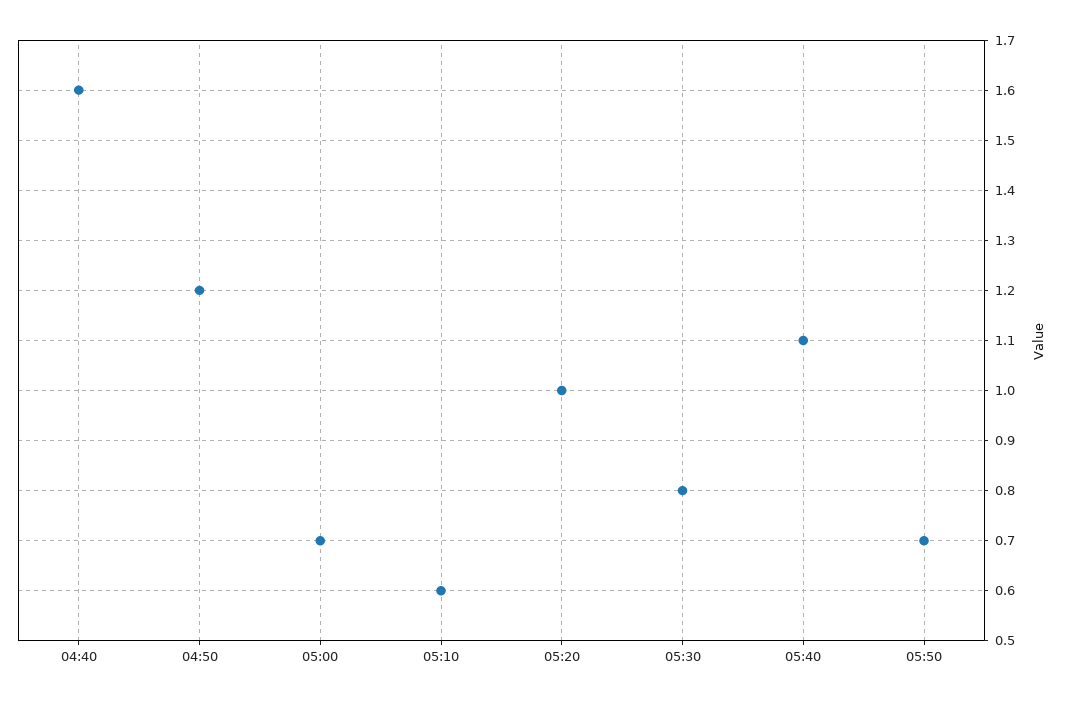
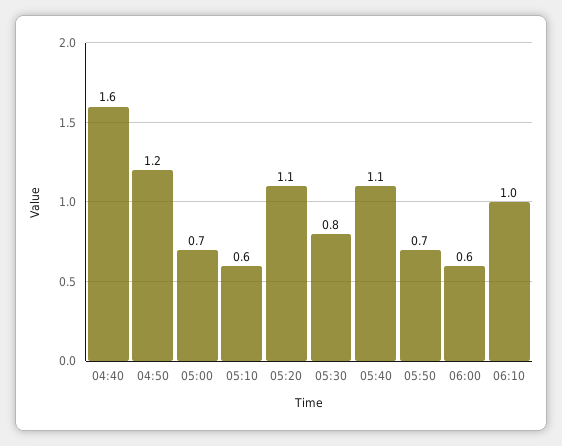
05:20: 1 -> 1.1
06:00: none -> 0.6
06:10: none -> 1

